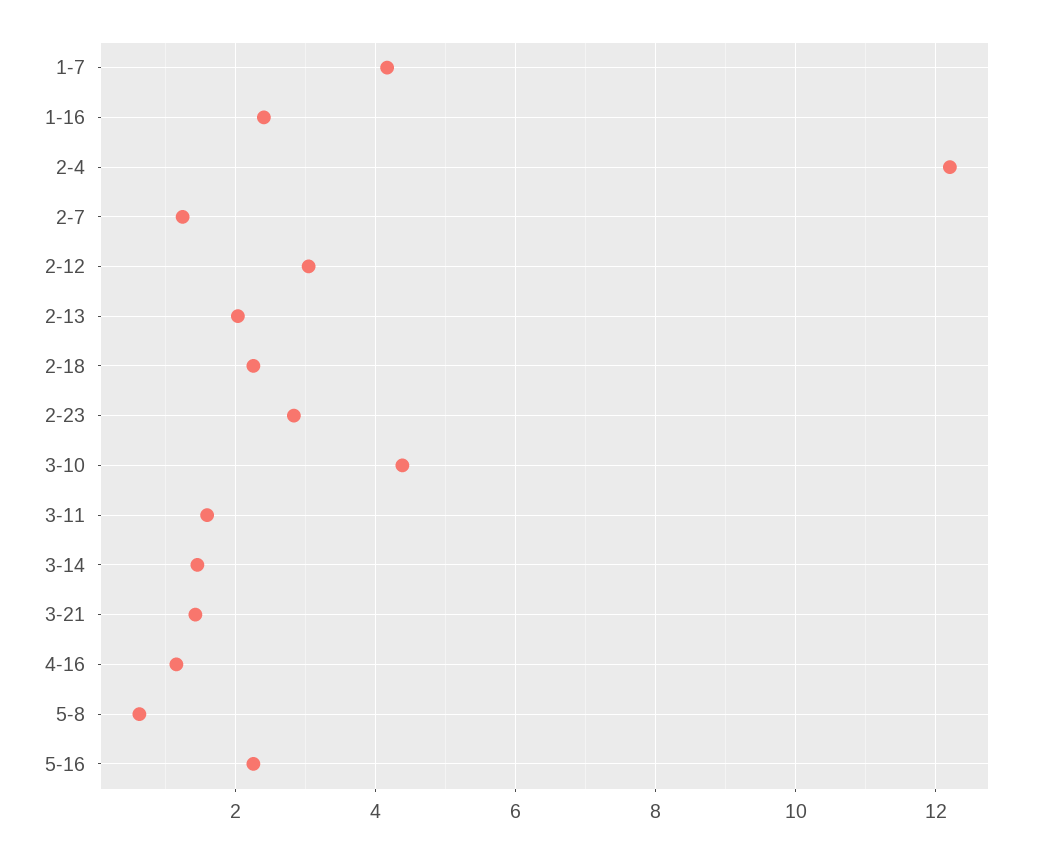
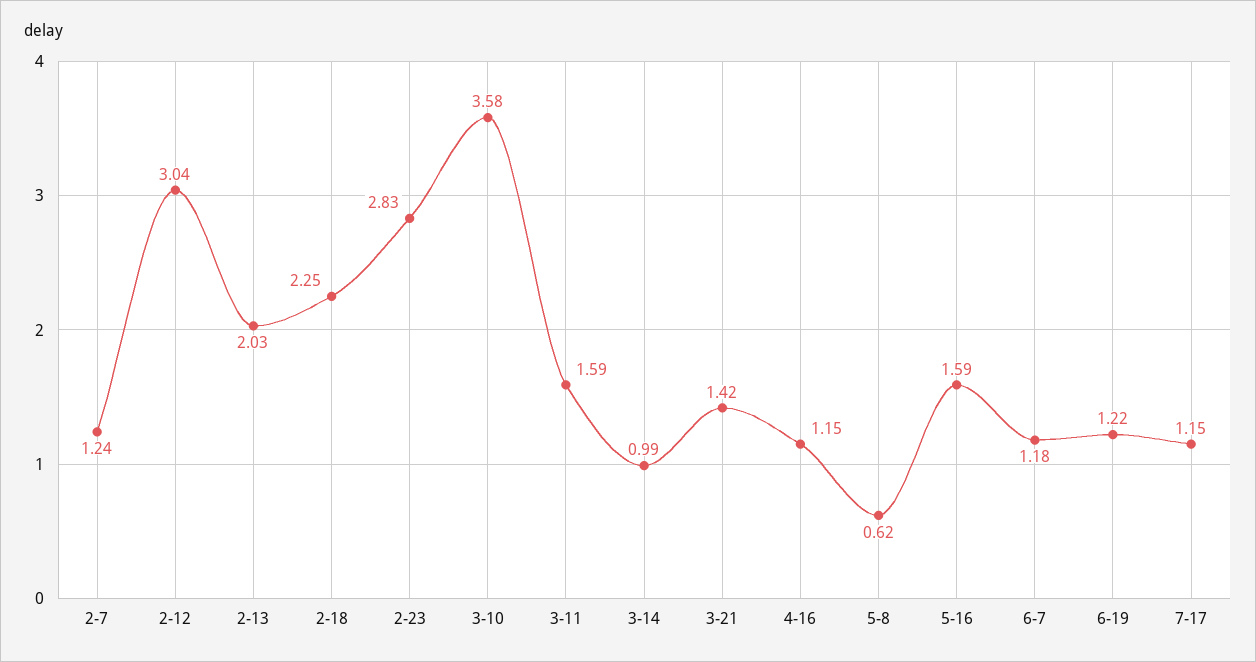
1-7: 4.2 -> none
1-16: 2.4 -> none
2-4: 12.2 -> none
3-10: 4.4 -> 3.58
3-14: 1.4 -> 0.99
5-16: 2.2 -> 1.59
6-7: none -> 1.18
6-19: none -> 1.22
7-17: none -> 1.15

